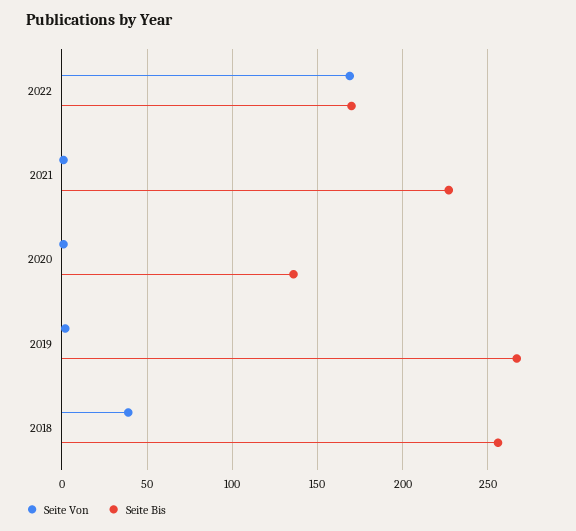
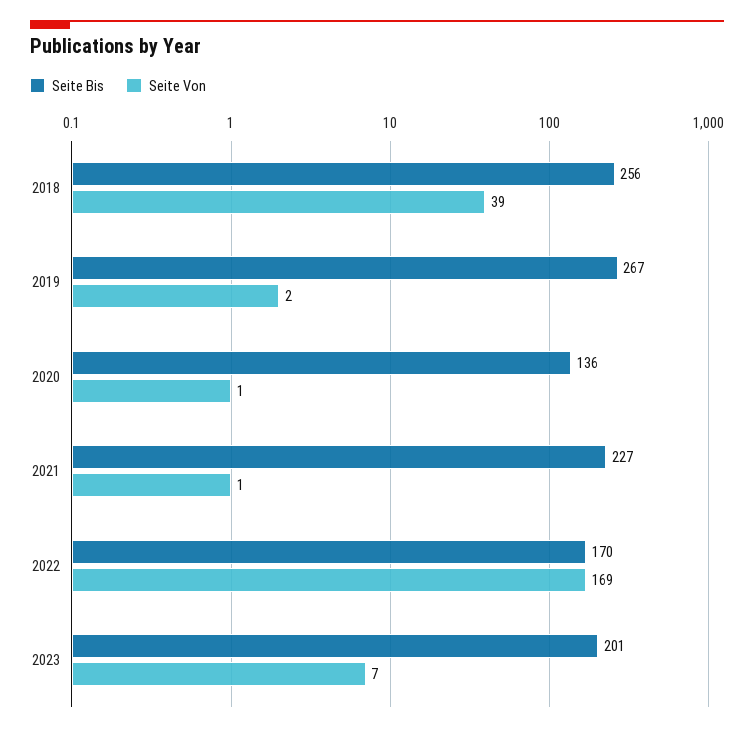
Seite Bis, 2023: none -> 201
Seite Von, 2023: none -> 7

